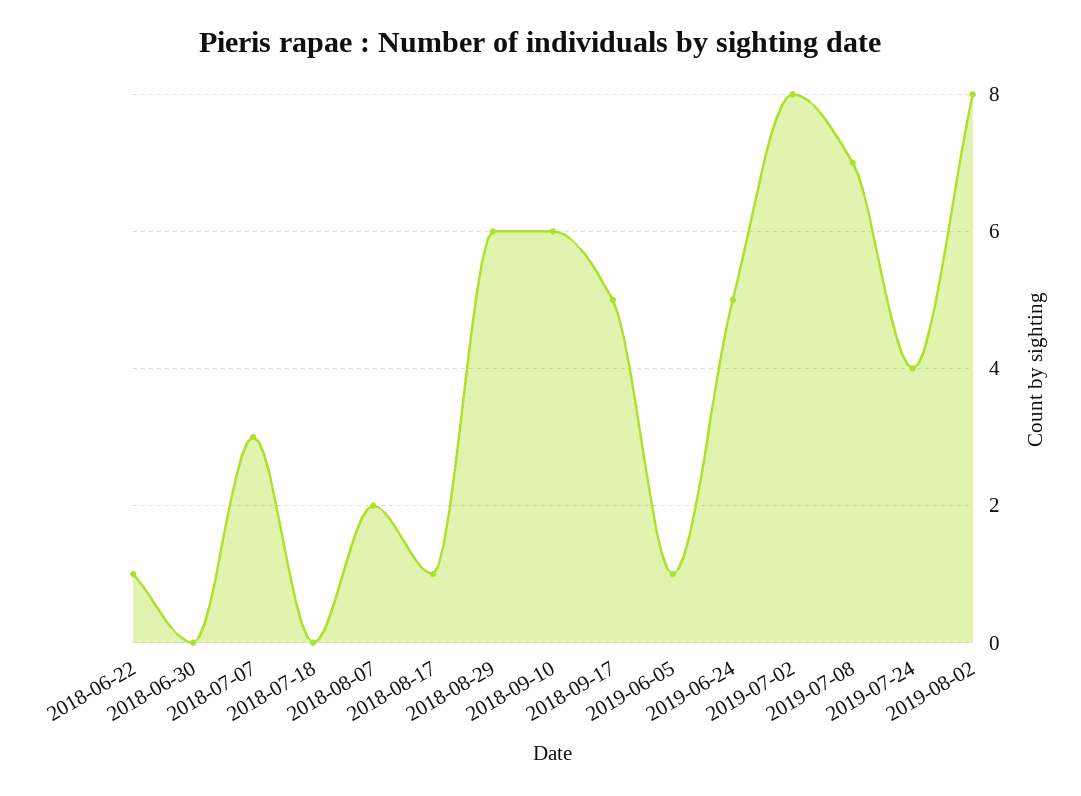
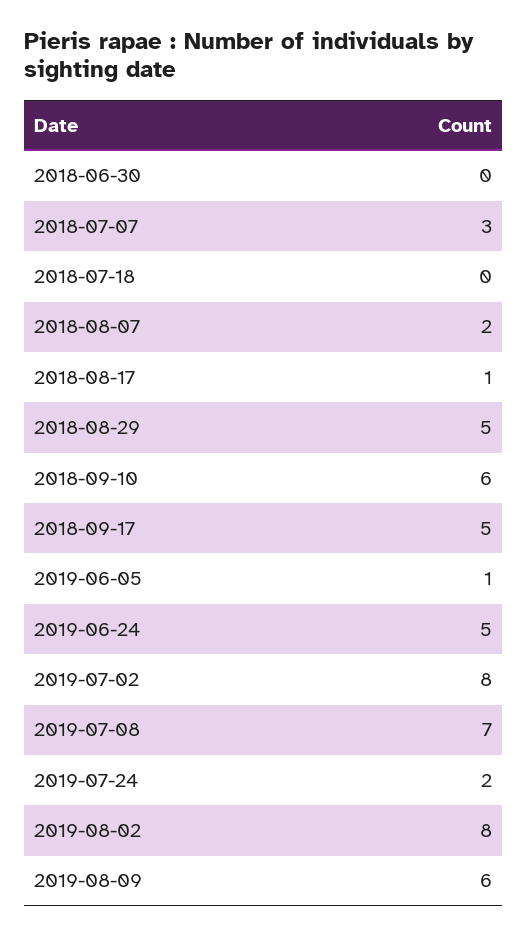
2018-06-22: 1 -> none
2018-08-29: 6 -> 5
2019-07-24: 4 -> 2
2019-08-09: none -> 6

